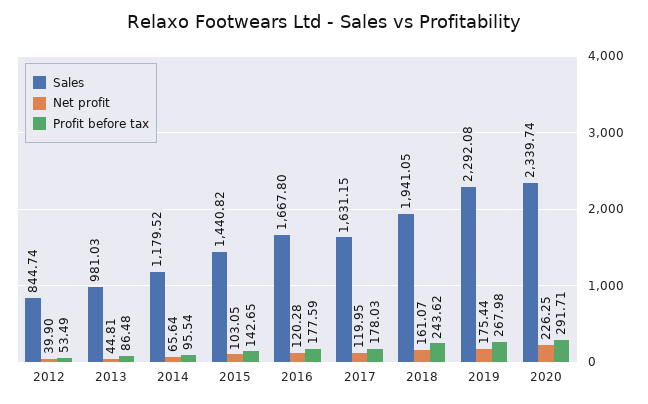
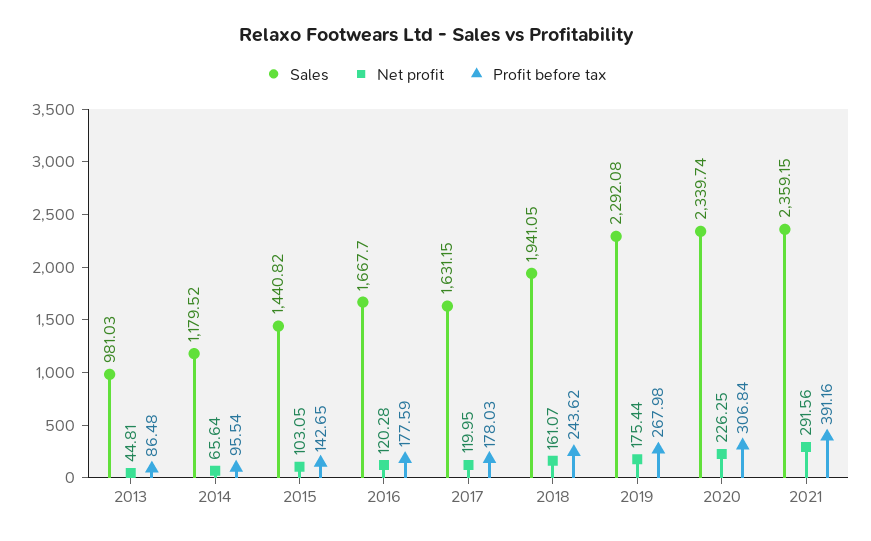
Sales, 2012: 844.74 -> none
Net profit, 2012: 39.9 -> none
Profit before tax, 2012: 53.49 -> none
Sales, 2016: 1667.8 -> 1667.7
Profit before tax, 2020: 291.71 -> 306.84
Sales, 2021: none -> 2359.15
Net profit, 2021: none -> 291.56
Profit before tax, 2021: none -> 391.16

